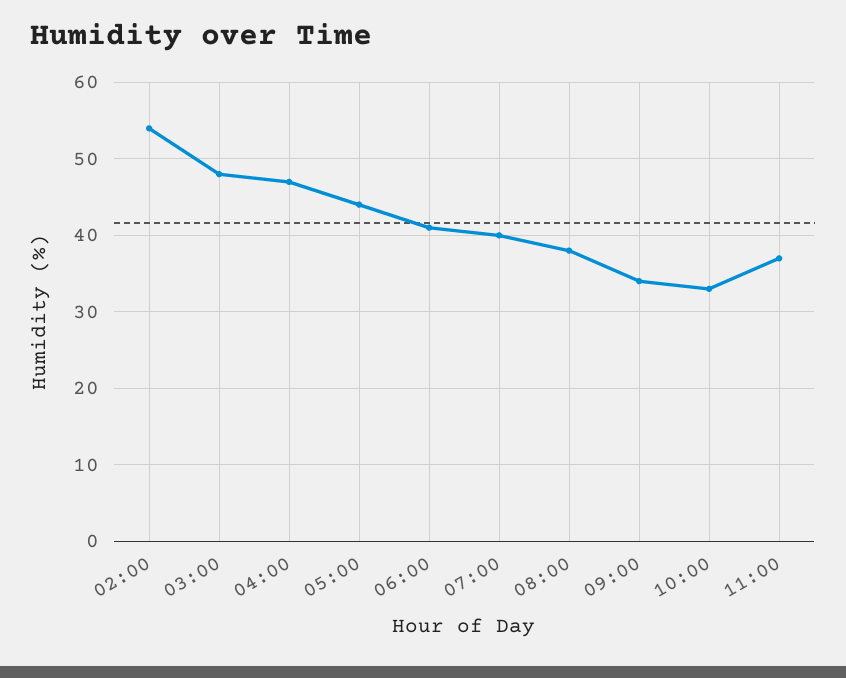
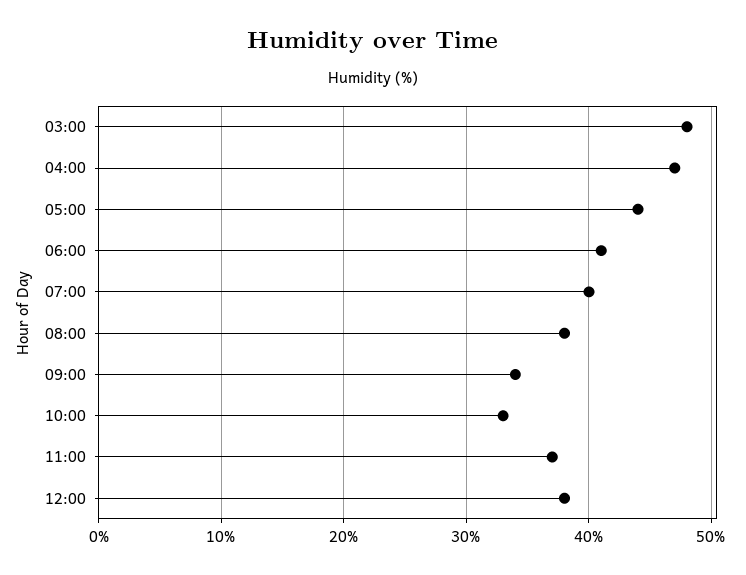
02:00: 54 -> none
12:00: none -> 38

